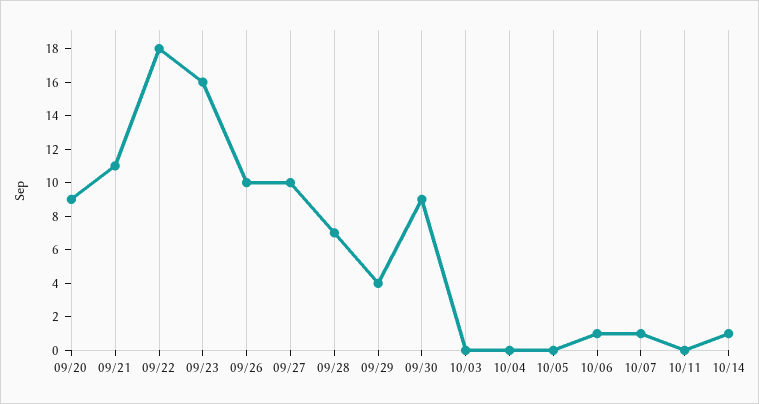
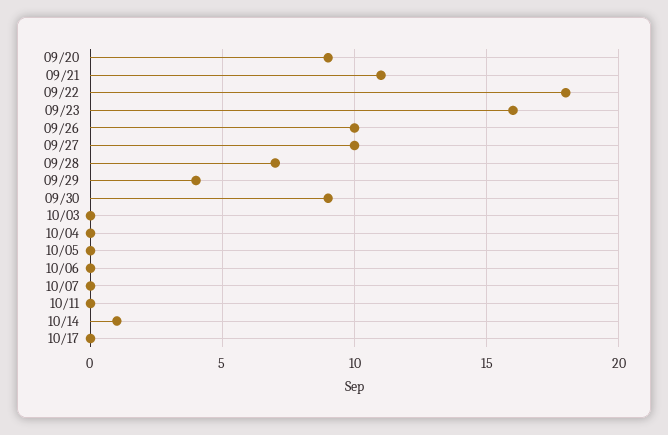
10/06: 1 -> 0
10/07: 1 -> 0
10/17: none -> 0

